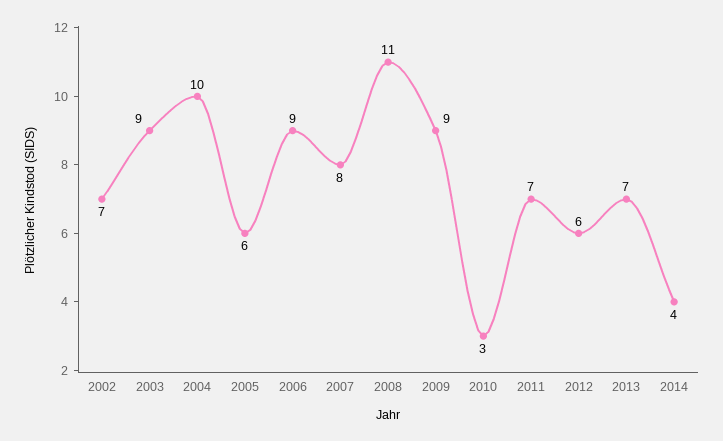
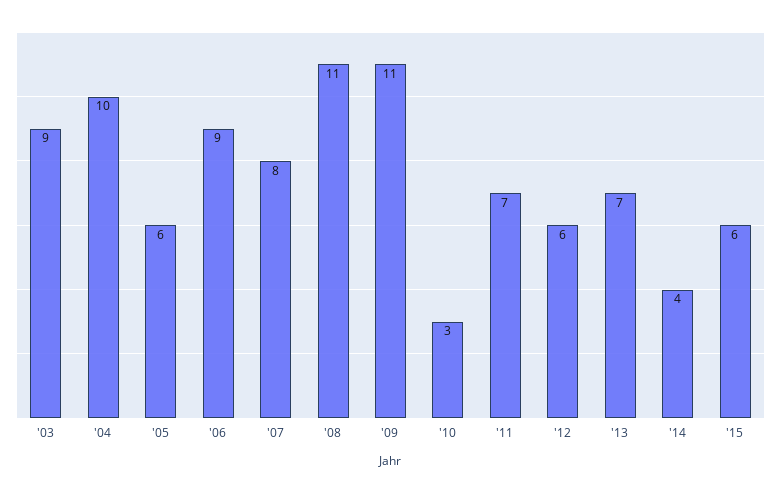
2002: 7 -> none
2009: 9 -> 11
'15: none -> 6

